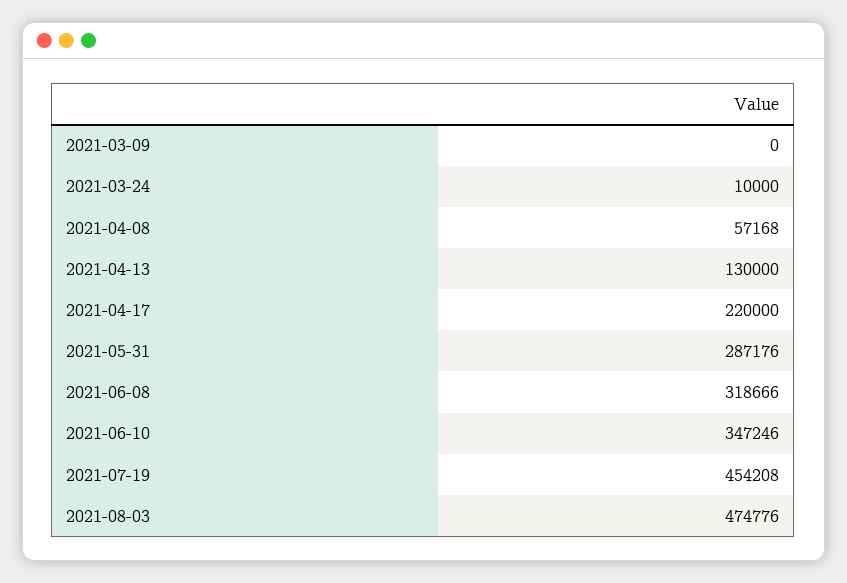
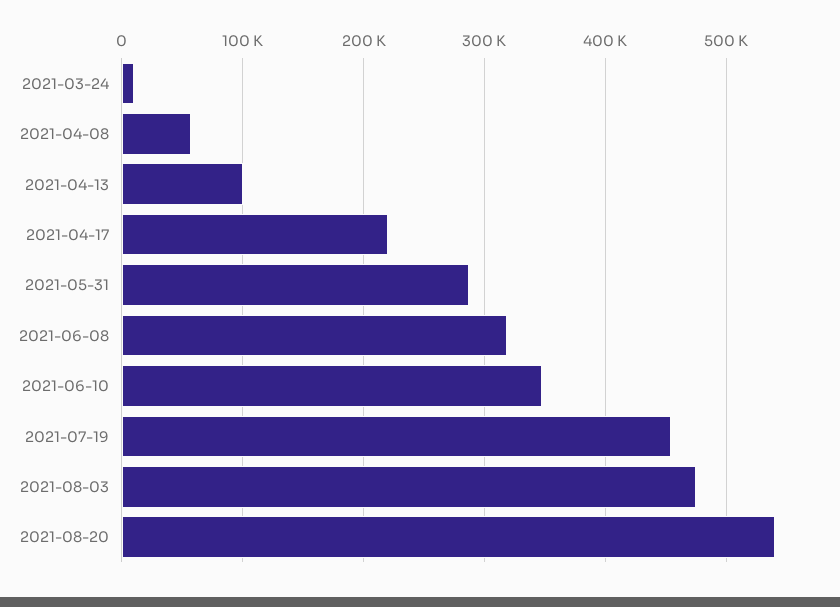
2021-03-09: 0 -> none
2021-04-13: 130000 -> 100000
2021-08-20: none -> 540000

